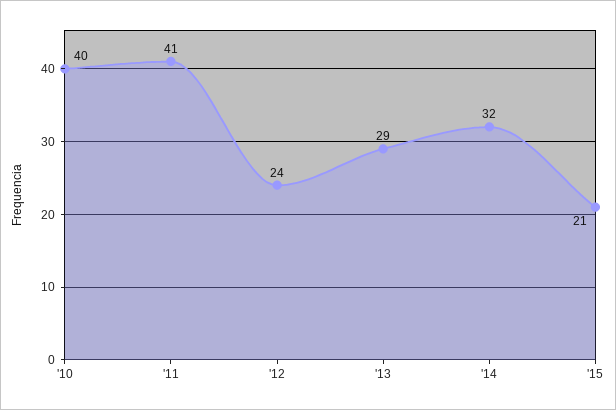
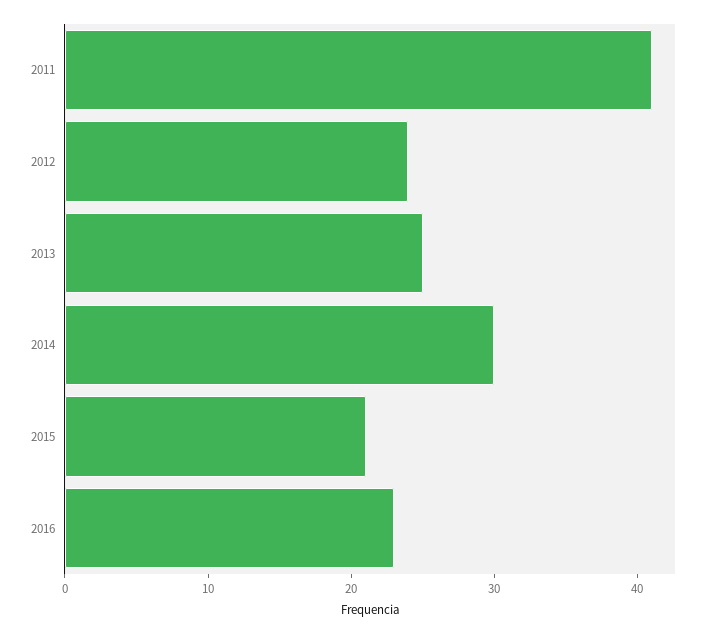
'10: 40 -> none
'13: 29 -> 25
'14: 32 -> 30
2016: none -> 23

